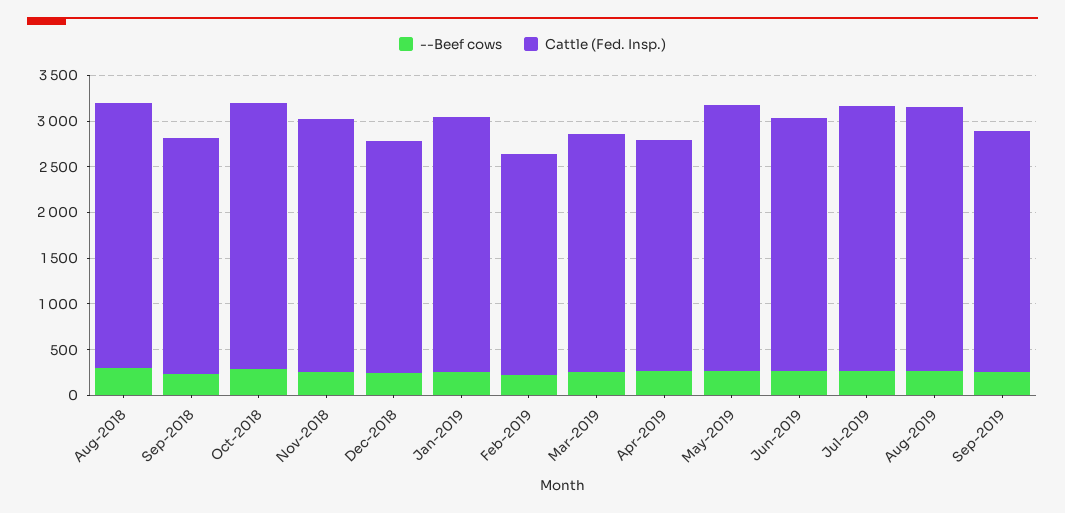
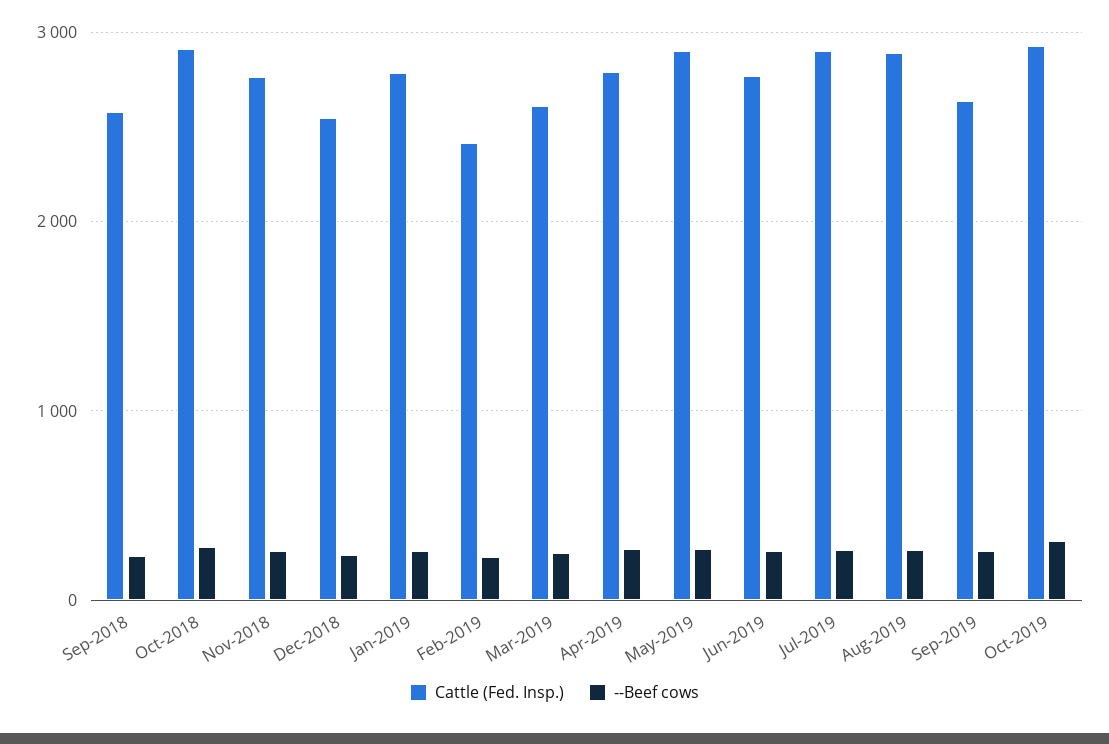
--Beef cows, Aug-2018: 300 -> none
Cattle (Fed. Insp.), Aug-2018: 2900 -> none
Cattle (Fed. Insp.), Apr-2019: 2500 -> 2800
Cattle (Fed. Insp.), Oct-2019: none -> 2900
--Beef cows, Oct-2019: none -> 300

